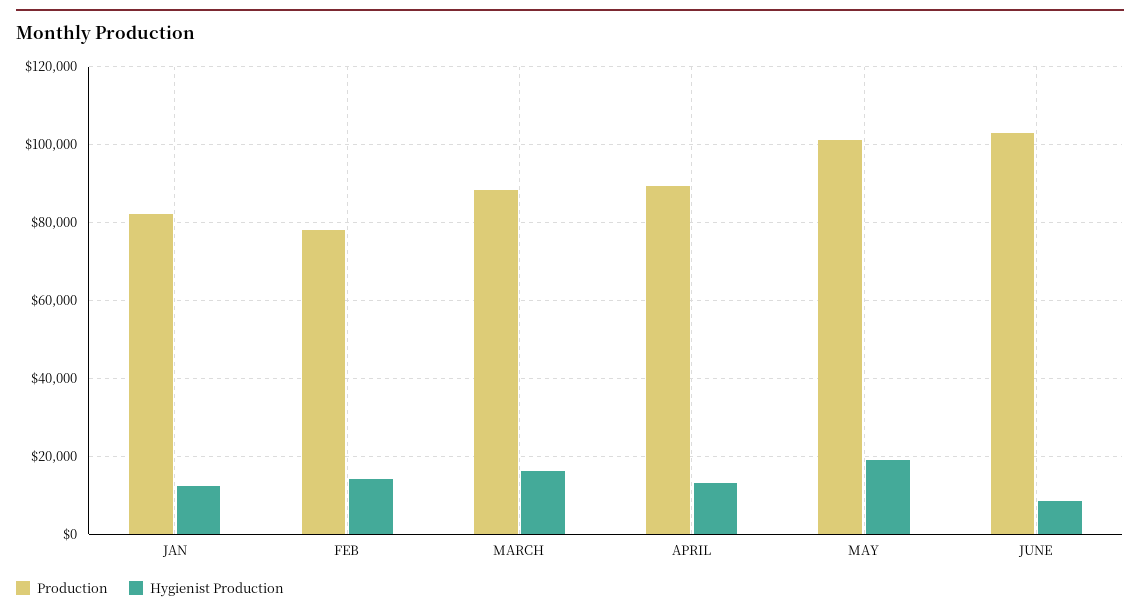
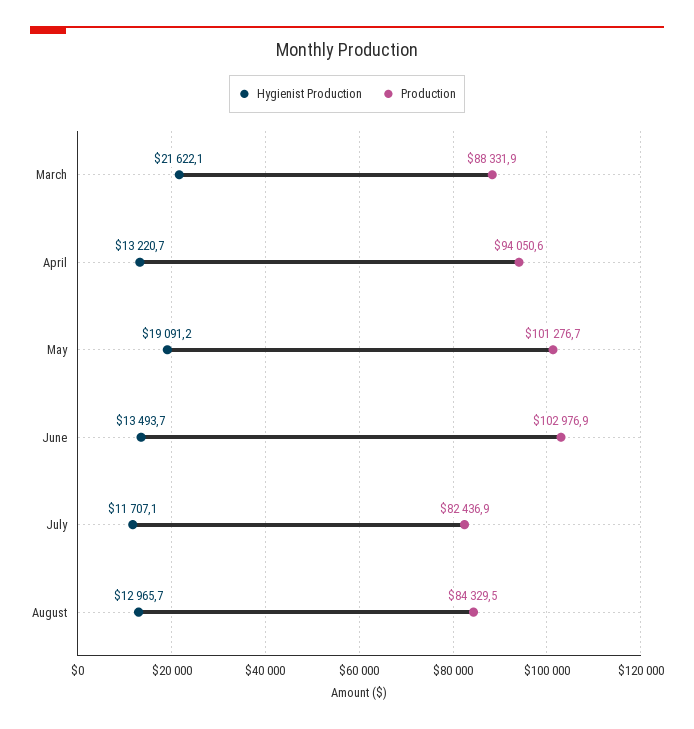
Production, JAN: 82000 -> none
Hygienist Production, JAN: 12000 -> none
Production, FEB: 78000 -> none
Hygienist Production, FEB: 14000 -> none
Hygienist Production, MARCH: 16000 -> 21622.1
Production, APRIL: 90000 -> 94050.6
Hygienist Production, JUNE: 8000 -> 13493.7
Hygienist Production, July: none -> 11707.1
Production, July: none -> 82436.9
Hygienist Production, August: none -> 12965.7
Production, August: none -> 84329.5

